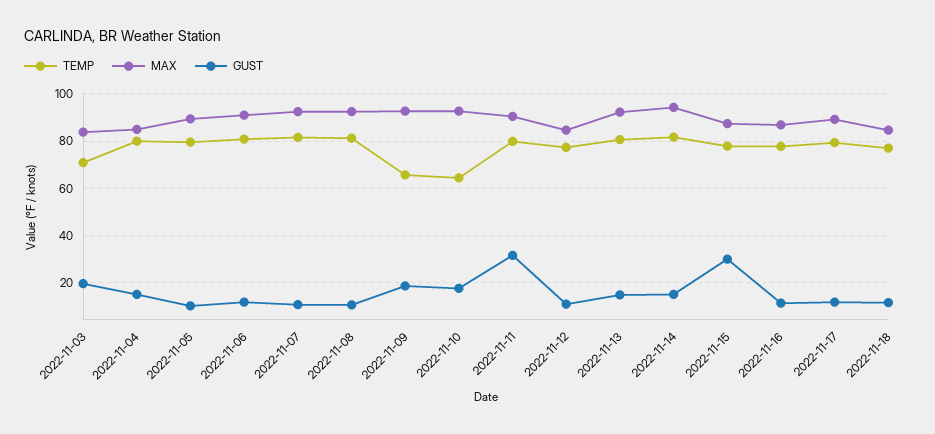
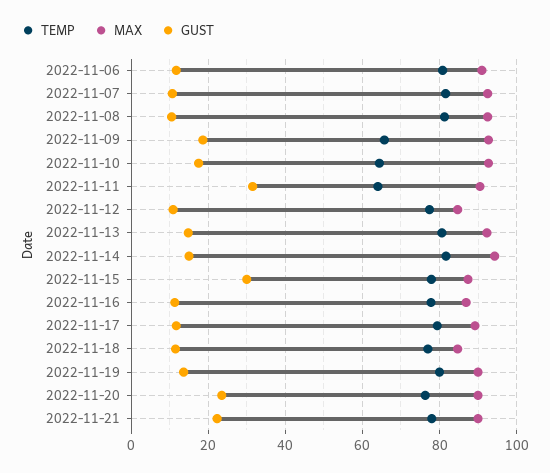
TEMP, 2022-11-03: 70 -> none
MAX, 2022-11-03: 85 -> none
GUST, 2022-11-03: 20 -> none
TEMP, 2022-11-04: 80 -> none
MAX, 2022-11-04: 85 -> none
GUST, 2022-11-04: 15 -> none
TEMP, 2022-11-05: 80 -> none
MAX, 2022-11-05: 90 -> none
GUST, 2022-11-05: 10 -> none
TEMP, 2022-11-11: 80 -> 64
TEMP, 2022-11-19: none -> 80
MAX, 2022-11-19: none -> 90
GUST, 2022-11-19: none -> 14
TEMP, 2022-11-20: none -> 76
MAX, 2022-11-20: none -> 90
GUST, 2022-11-20: none -> 24
TEMP, 2022-11-21: none -> 78
MAX, 2022-11-21: none -> 90
GUST, 2022-11-21: none -> 22

